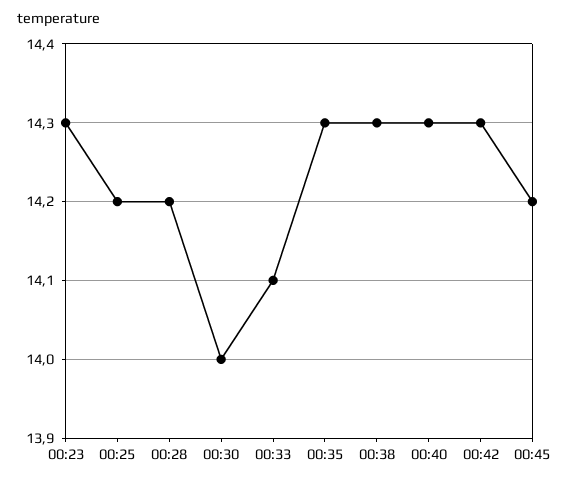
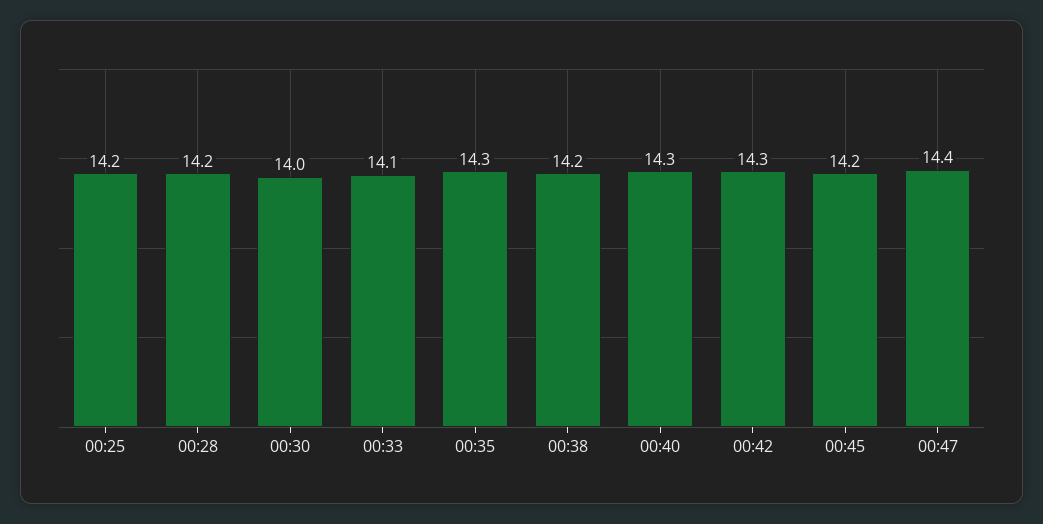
00:23: 14.3 -> none
00:38: 14.3 -> 14.2
00:47: none -> 14.4

